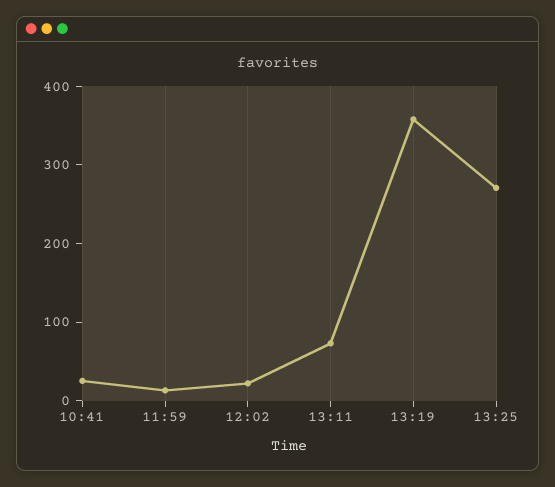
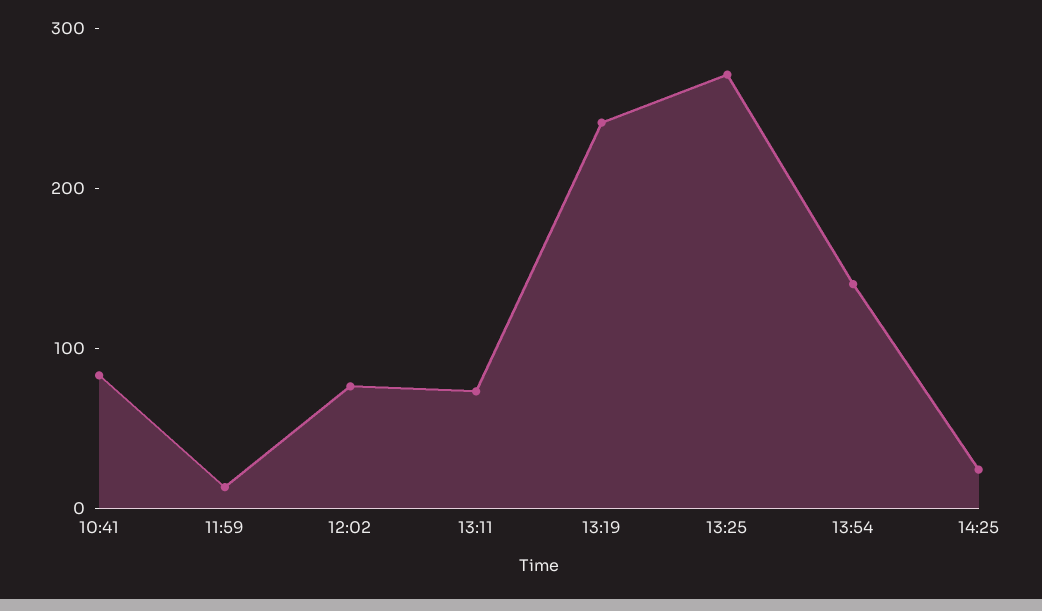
10:41: 20 -> 80
12:02: 20 -> 80
13:19: 360 -> 240
13:54: none -> 140
14:25: none -> 20

